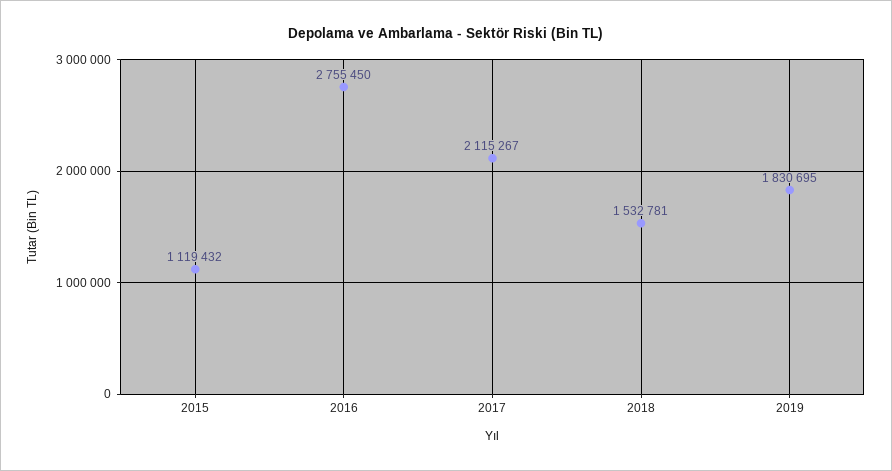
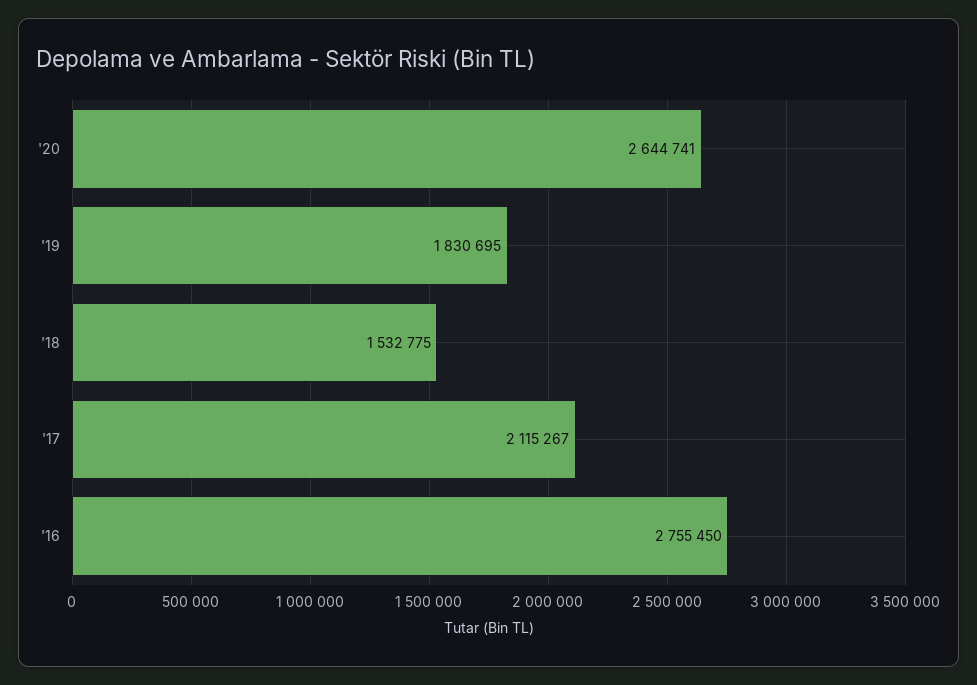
2015: 1119432 -> none
2018: 1532781 -> 1532775
'20: none -> 2644741

